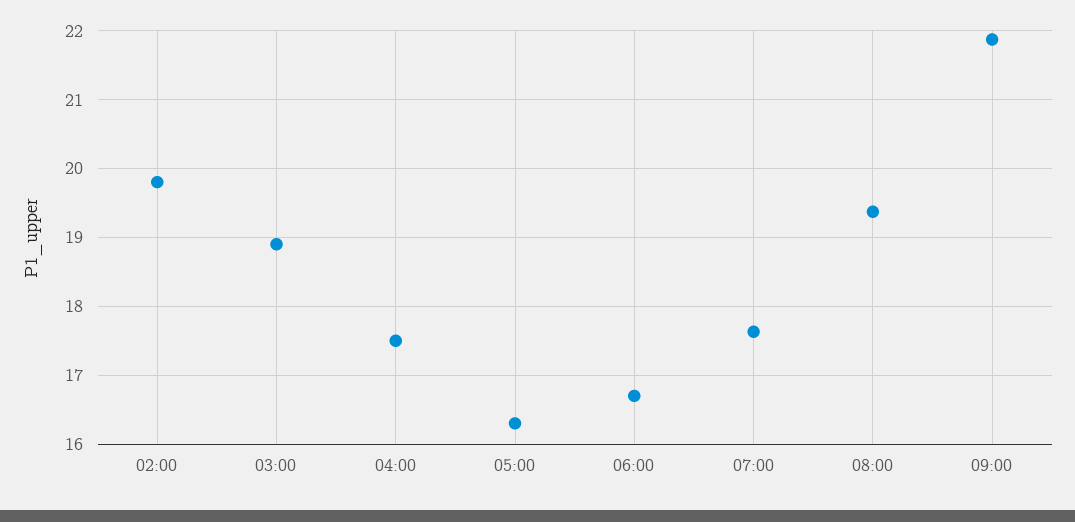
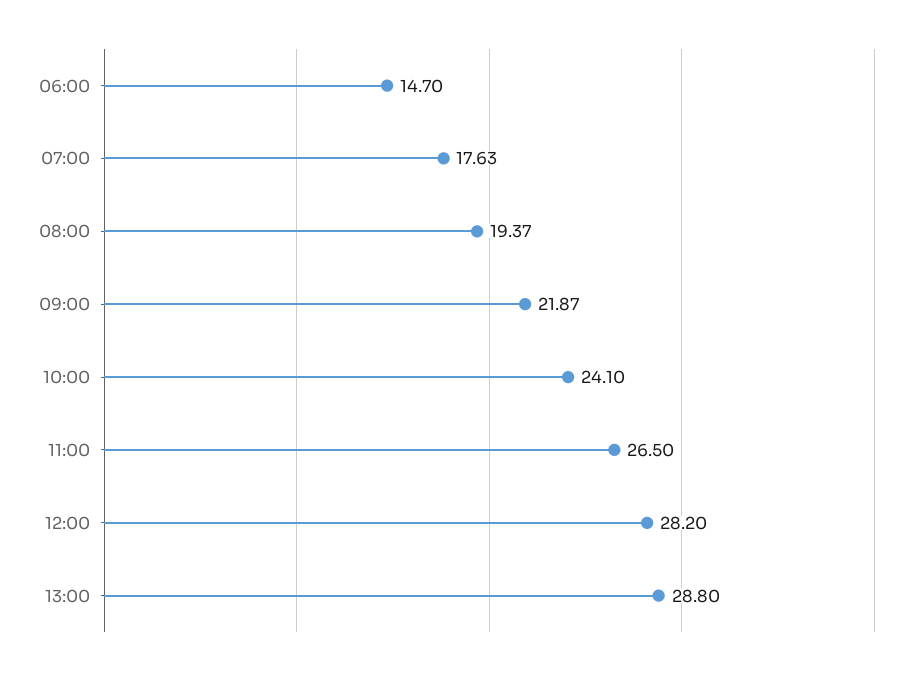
02:00: 19.8 -> none
03:00: 18.9 -> none
04:00: 17.5 -> none
05:00: 16.3 -> none
06:00: 16.7 -> 14.7
10:00: none -> 24.1
11:00: none -> 26.5
12:00: none -> 28.2
13:00: none -> 28.8

